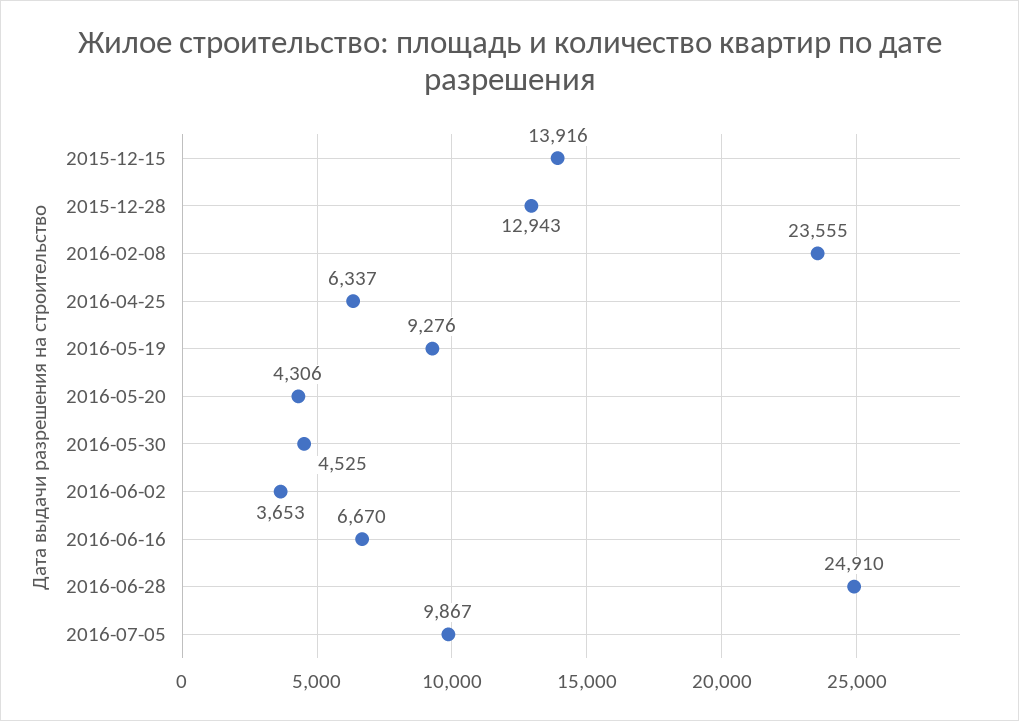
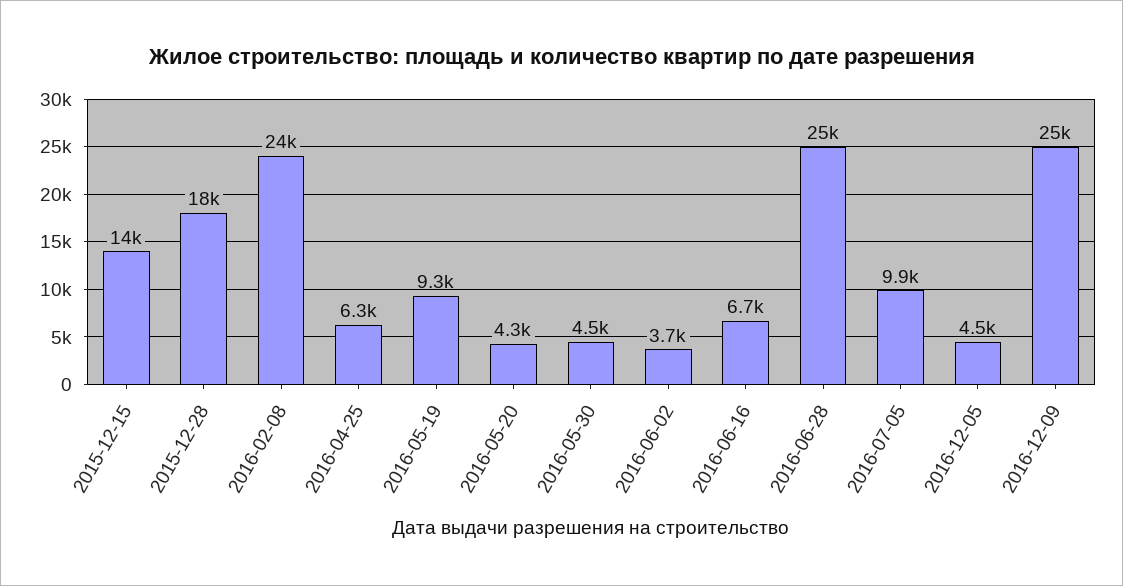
2015-12-28: 12943 -> 18000
2016-12-05: none -> 4500
2016-12-09: none -> 25000

